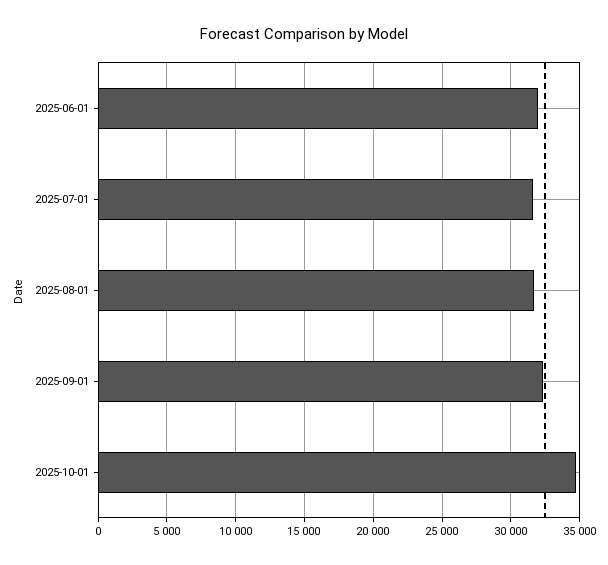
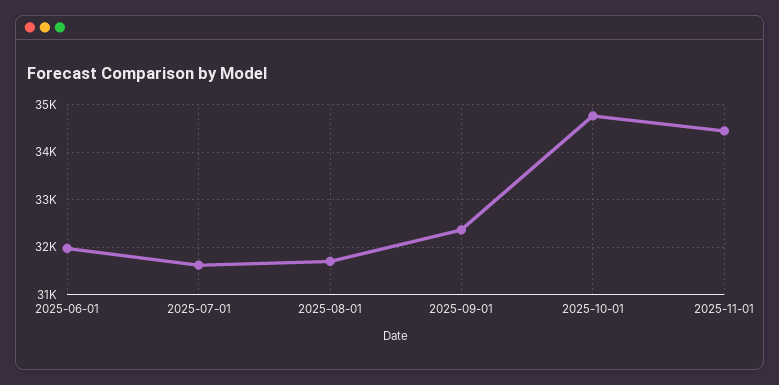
2025-11-01: none -> 34400

